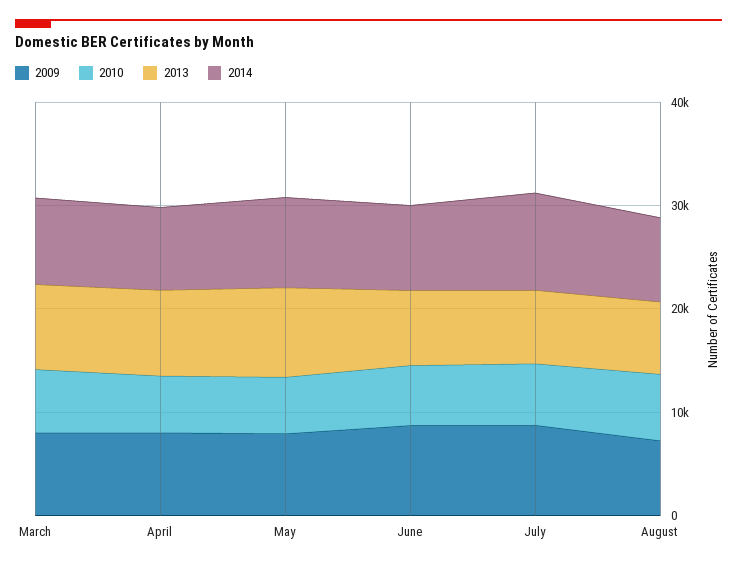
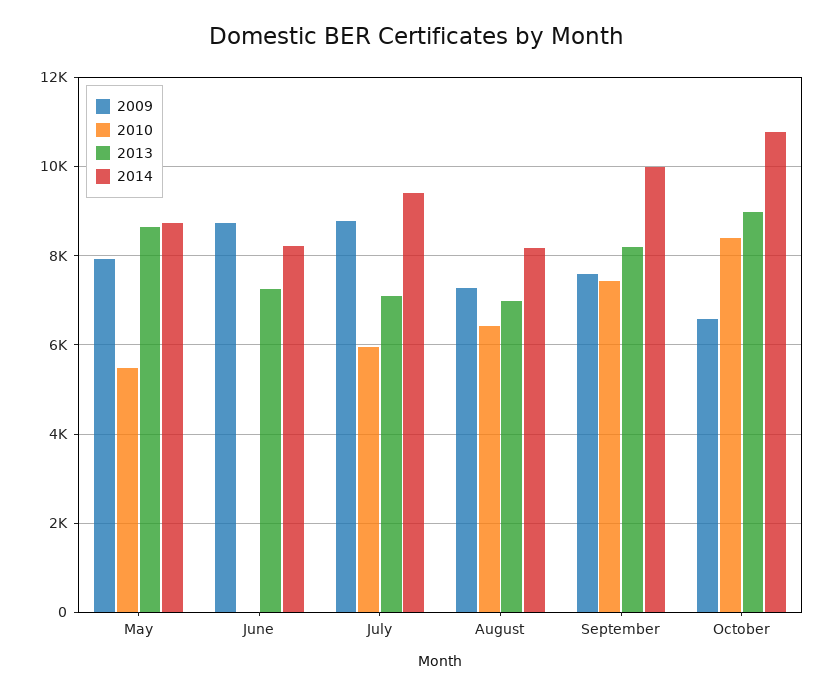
2009, March: 8000 -> none
2010, March: 6000 -> none
2013, March: 8000 -> none
2014, March: 8000 -> none
2009, April: 8000 -> none
2010, April: 6000 -> none
2013, April: 8000 -> none
2014, April: 8000 -> none
2010, June: 6000 -> 0
2009, September: none -> 7600
2010, September: none -> 7400
2013, September: none -> 8200
2014, September: none -> 10000
2009, October: none -> 6600
2010, October: none -> 8400
2013, October: none -> 9000
2014, October: none -> 10800

